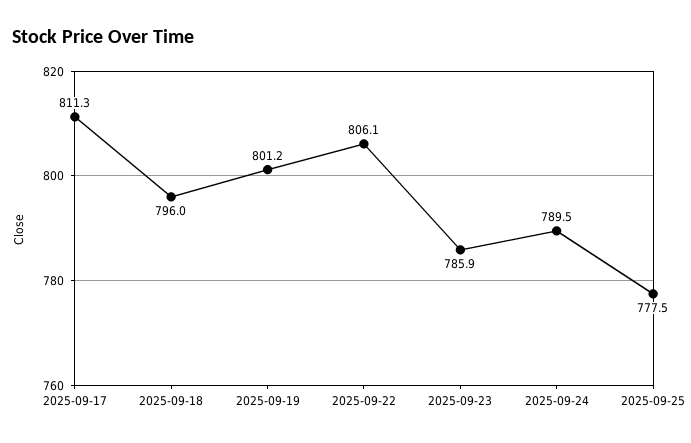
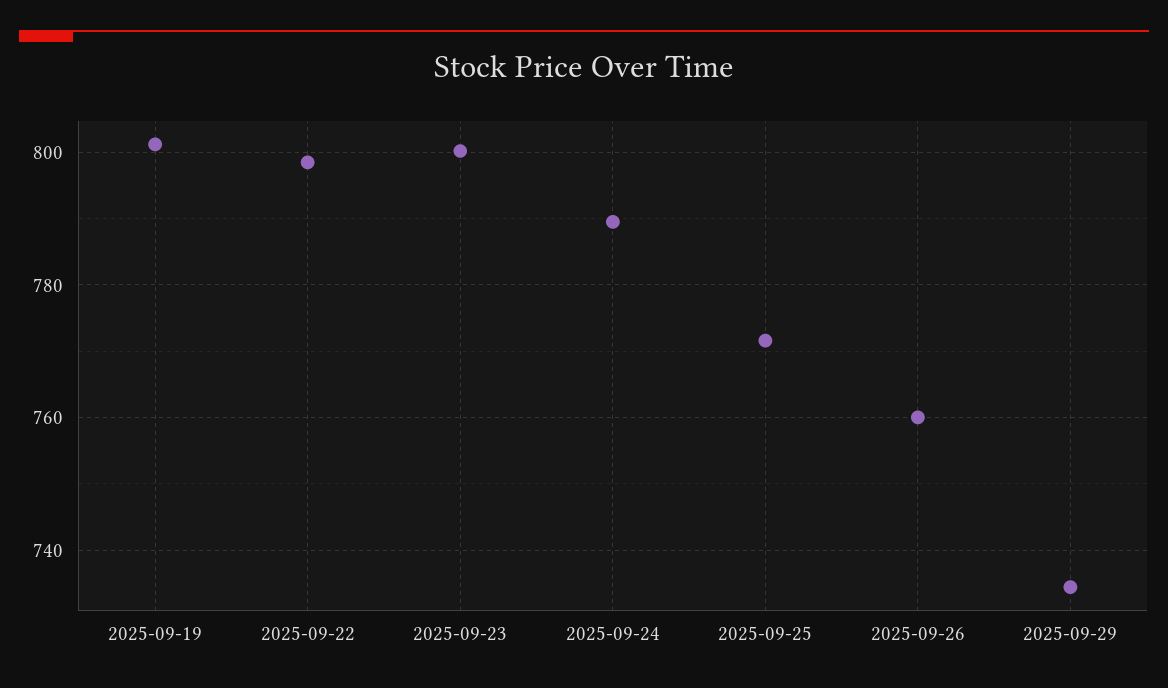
2025-09-17: 811.3 -> none
2025-09-18: 796 -> none
2025-09-22: 806.1 -> 798
2025-09-23: 785.9 -> 800
2025-09-25: 777.5 -> 772
2025-09-26: none -> 760
2025-09-29: none -> 734

